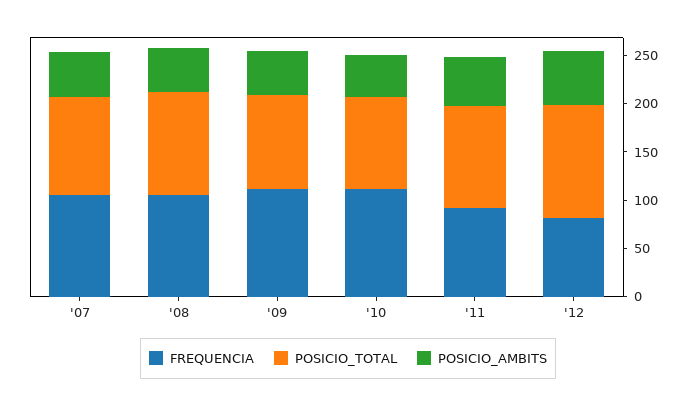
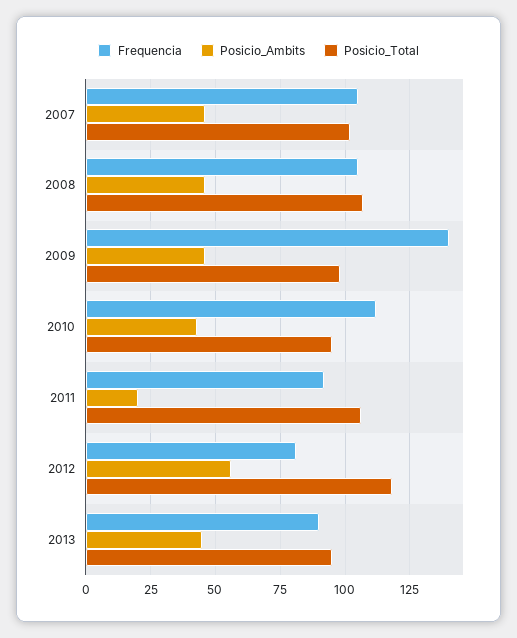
FREQUENCIA, '09: 110 -> 140
POSICIO_AMBITS, '11: 50 -> 20
FREQUENCIA, 2013: none -> 90
POSICIO_AMBITS, 2013: none -> 45
POSICIO_TOTAL, 2013: none -> 95

